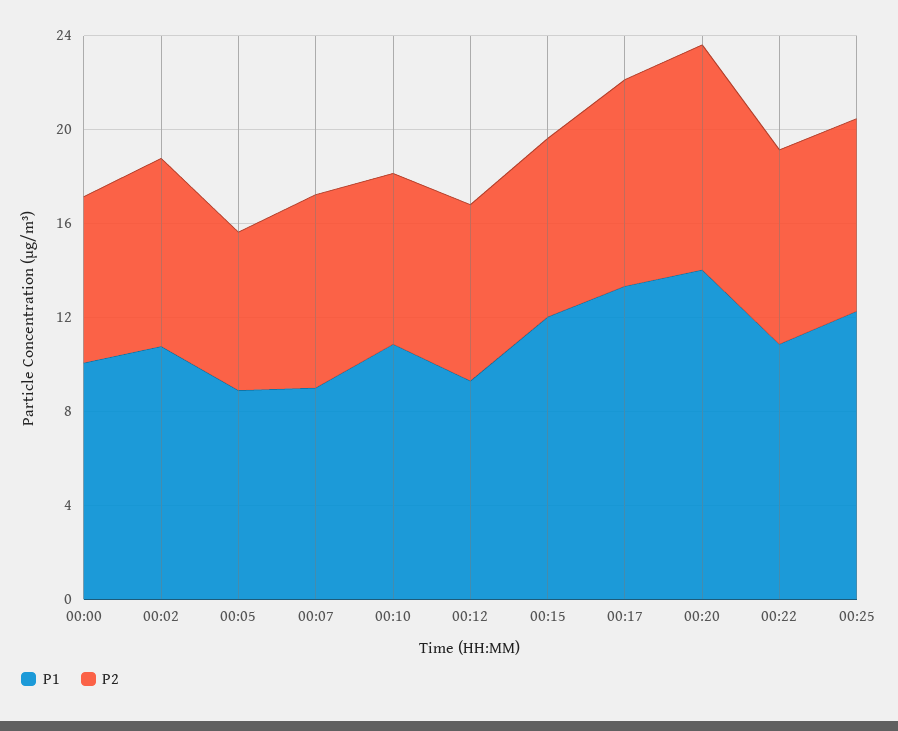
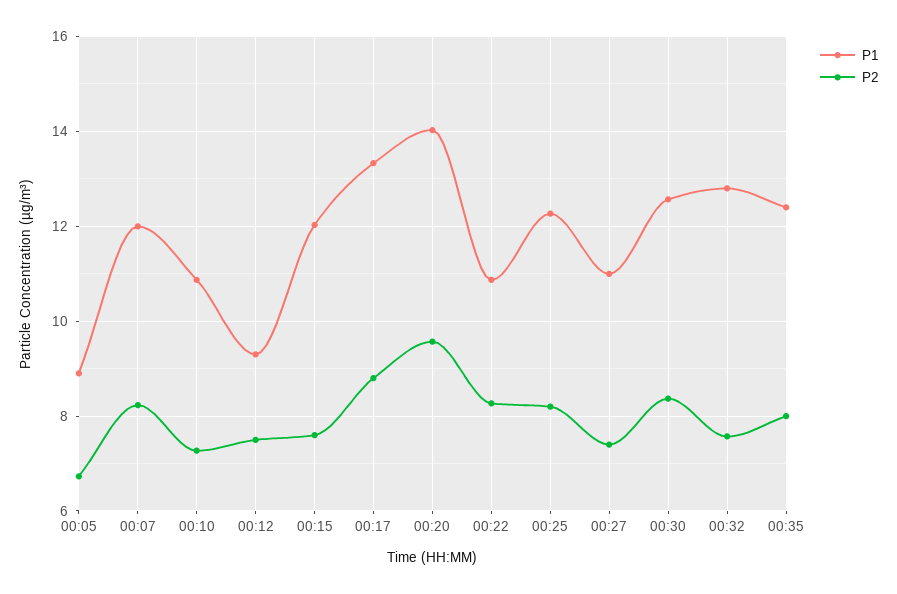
P1, 00:00: 10 -> none
P2, 00:00: 7 -> none
P1, 00:02: 11 -> none
P2, 00:02: 8 -> none
P1, 00:07: 9 -> 12
P1, 00:27: none -> 11
P2, 00:27: none -> 7.4
P1, 00:30: none -> 12.6
P2, 00:30: none -> 8.4
P1, 00:32: none -> 12.8
P2, 00:32: none -> 7.6
P1, 00:35: none -> 12.4
P2, 00:35: none -> 8

